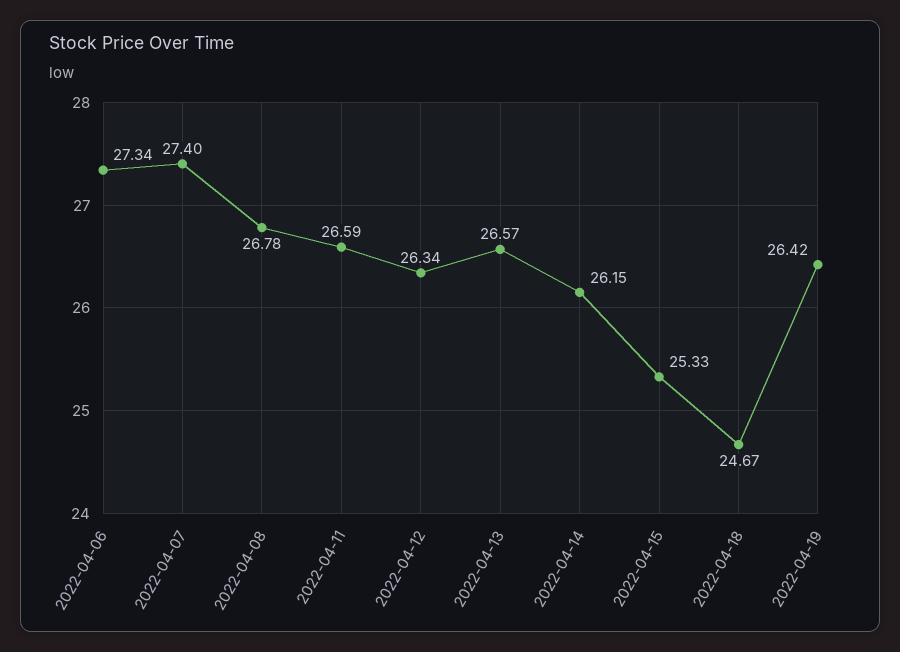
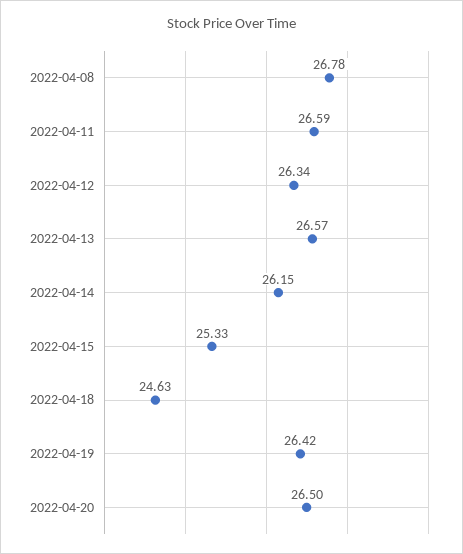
2022-04-06: 27.34 -> none
2022-04-07: 27.4 -> none
2022-04-18: 24.67 -> 24.63
2022-04-20: none -> 26.5

